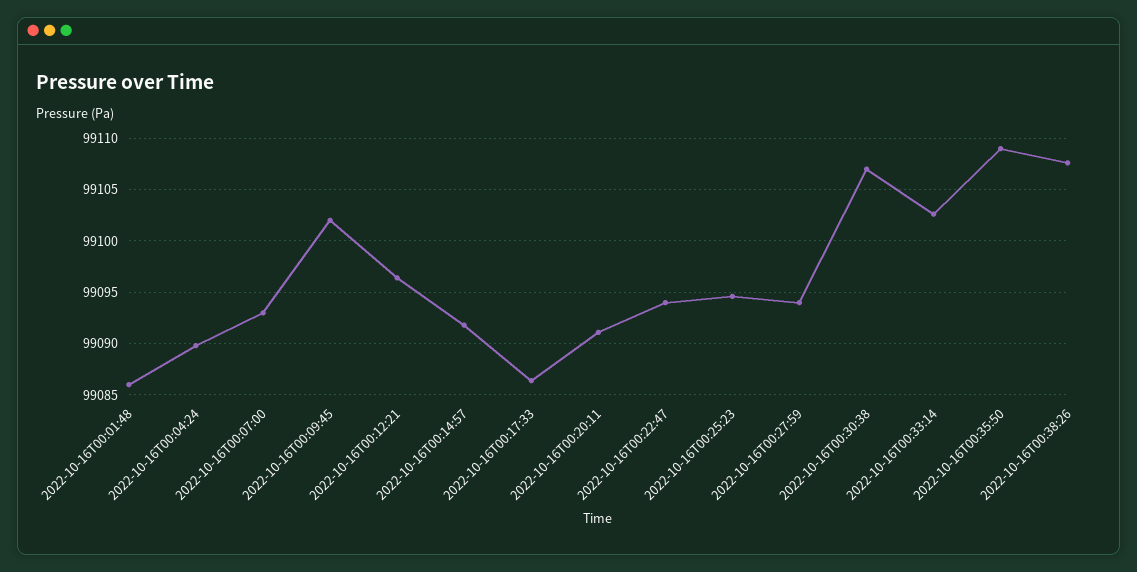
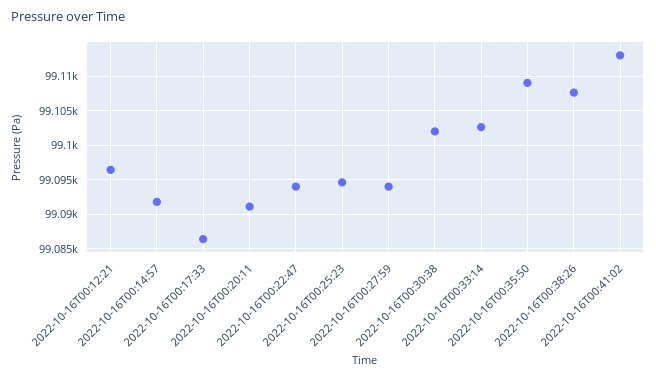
2022-10-16T00:01:48: 99086 -> none
2022-10-16T00:04:24: 99090 -> none
2022-10-16T00:07:00: 99093 -> none
2022-10-16T00:09:45: 99102 -> none
2022-10-16T00:30:38: 99107 -> 99102
2022-10-16T00:41:02: none -> 99113

